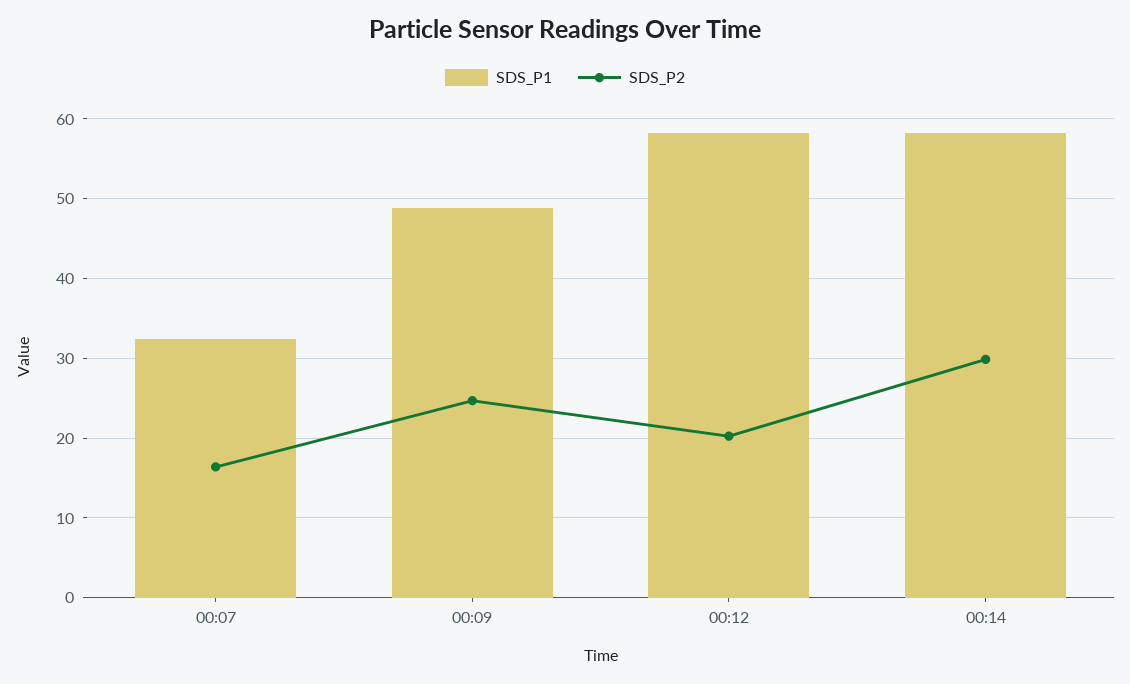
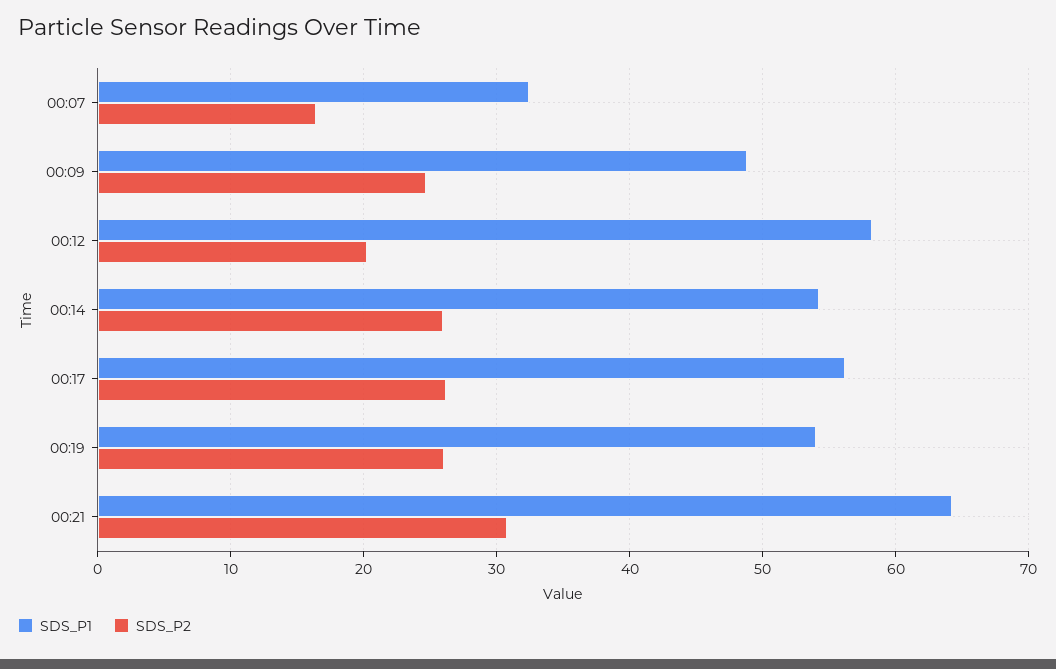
SDS_P1, 00:14: 58 -> 54
SDS_P2, 00:14: 30 -> 26
SDS_P1, 00:17: none -> 56
SDS_P2, 00:17: none -> 26
SDS_P1, 00:19: none -> 54
SDS_P2, 00:19: none -> 26
SDS_P1, 00:21: none -> 64
SDS_P2, 00:21: none -> 31

